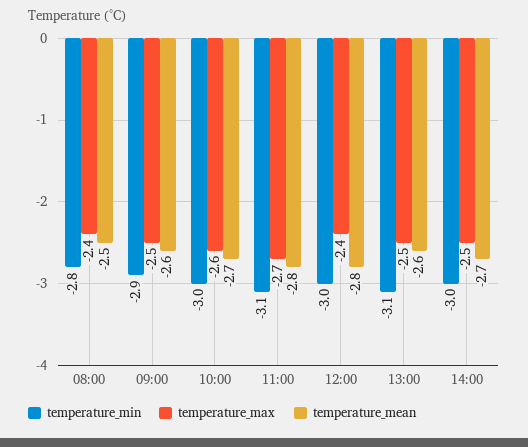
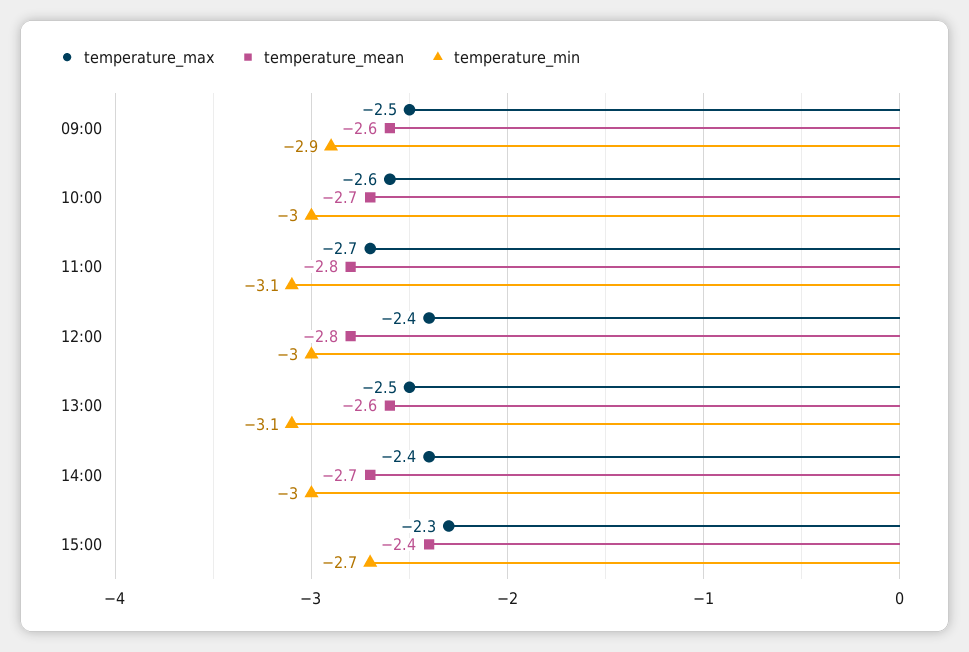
temperature_min, 08:00: -2.8 -> none
temperature_max, 08:00: -2.4 -> none
temperature_mean, 08:00: -2.5 -> none
temperature_max, 14:00: -2.5 -> -2.4
temperature_max, 15:00: none -> -2.3
temperature_mean, 15:00: none -> -2.4
temperature_min, 15:00: none -> -2.7

